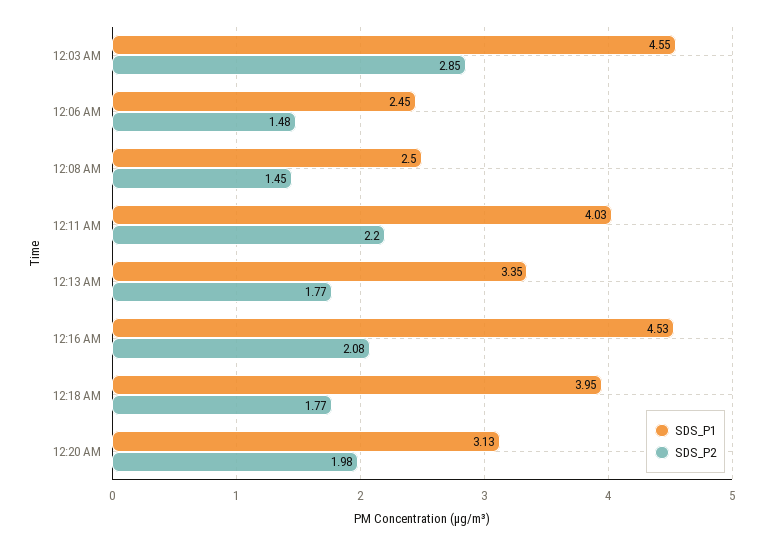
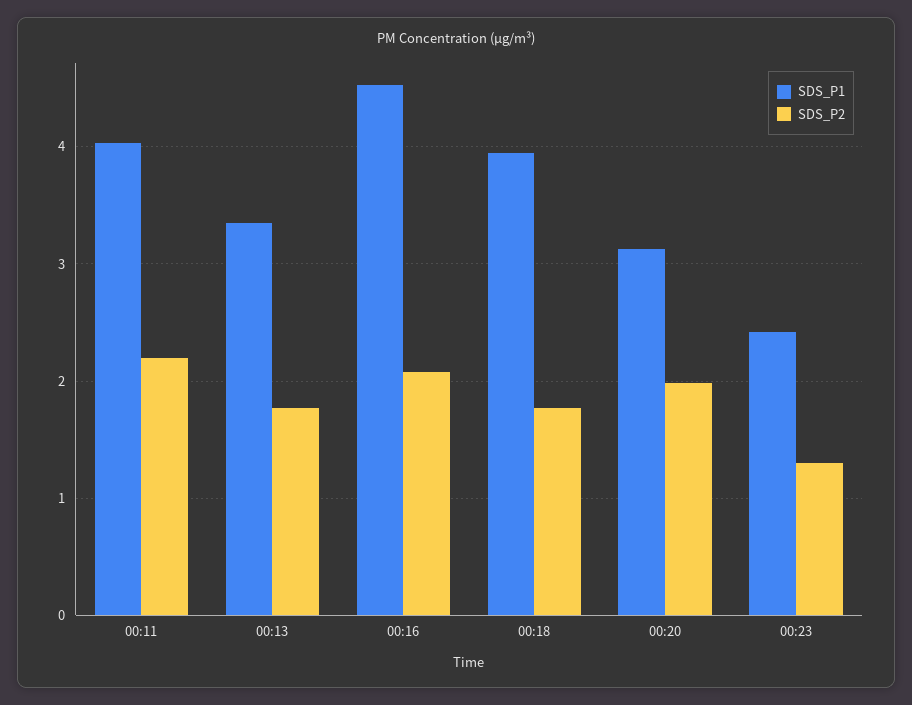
SDS_P1, 12:03 AM: 4.55 -> none
SDS_P2, 12:03 AM: 2.85 -> none
SDS_P1, 12:06 AM: 2.45 -> none
SDS_P2, 12:06 AM: 1.48 -> none
SDS_P1, 12:08 AM: 2.5 -> none
SDS_P2, 12:08 AM: 1.45 -> none
SDS_P1, 00:23: none -> 2.4
SDS_P2, 00:23: none -> 1.3

